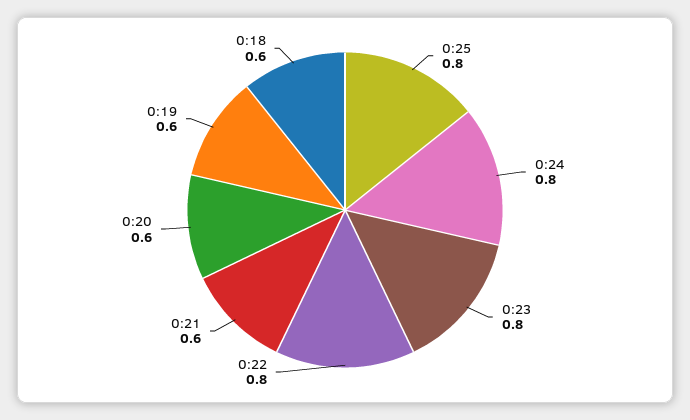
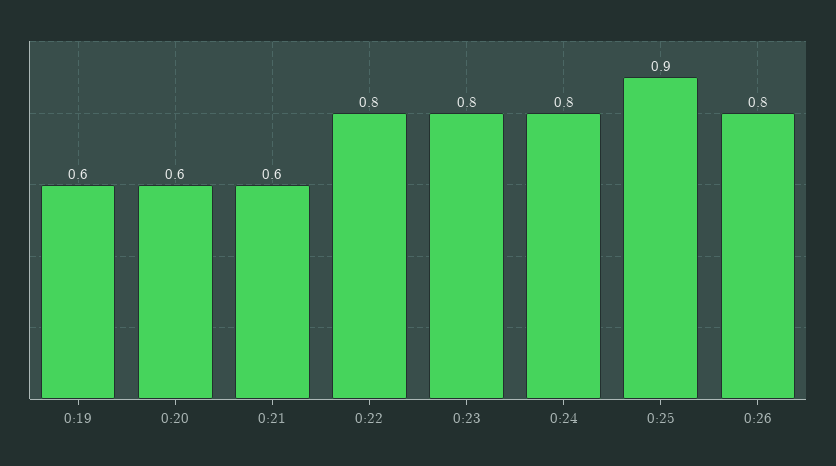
0:25: 0.8 -> 0.9
0:18: 0.6 -> none
0:26: none -> 0.8

